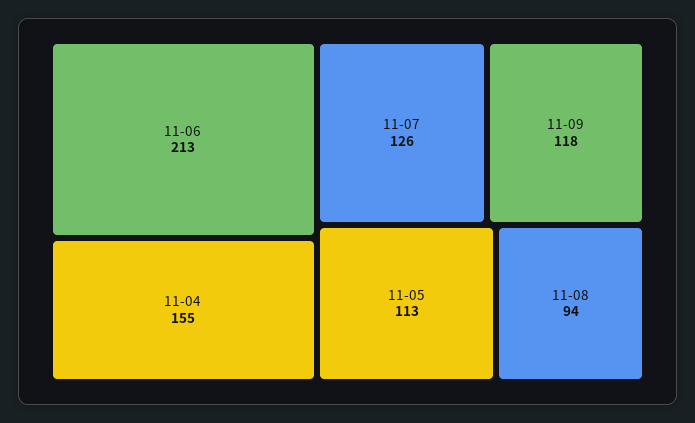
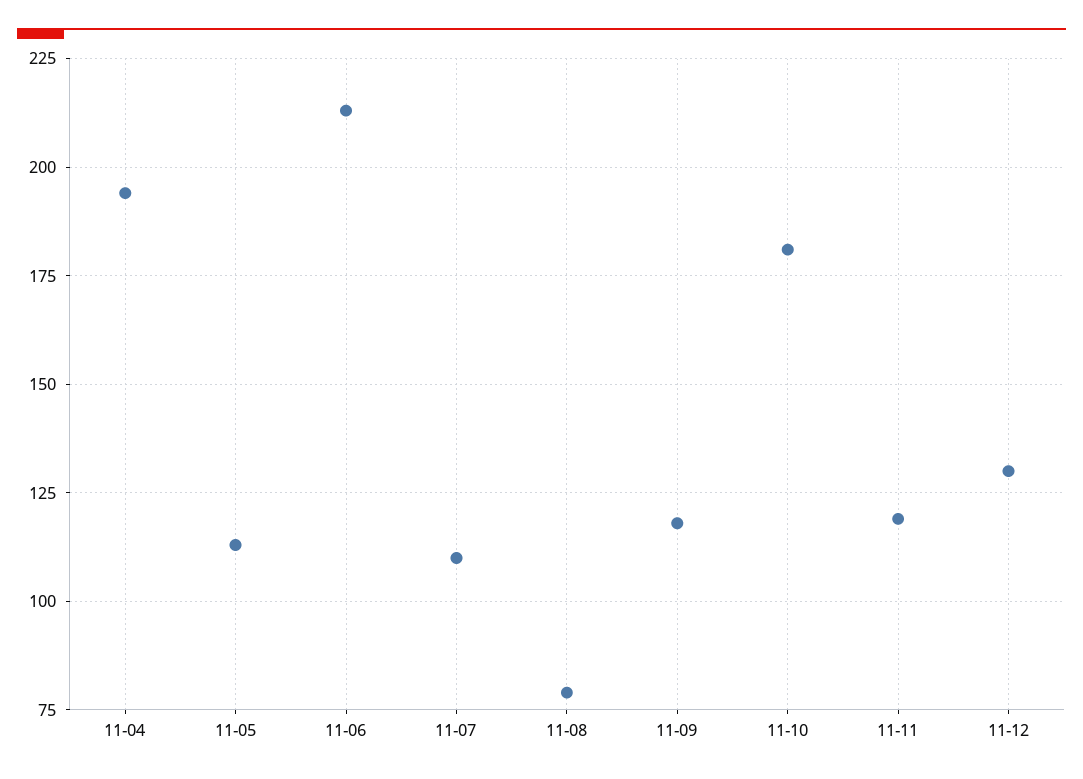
11-04: 155 -> 195
11-07: 126 -> 110
11-08: 94 -> 80
11-10: none -> 180
11-11: none -> 120
11-12: none -> 130

